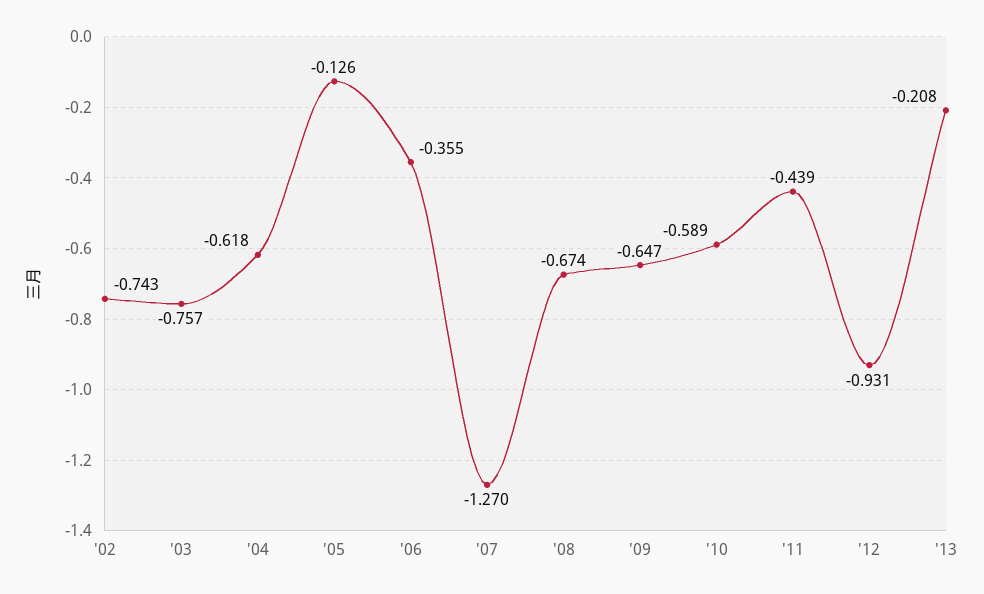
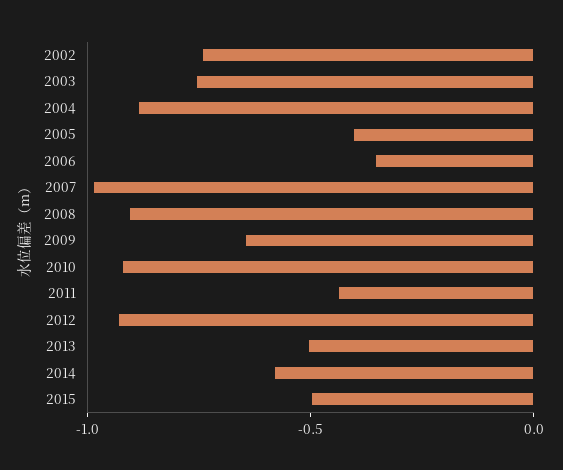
'04: -0.618 -> -0.9
'05: -0.126 -> -0.4
'07: -1.27 -> -1
'08: -0.674 -> -0.9
'10: -0.589 -> -0.9
'13: -0.208 -> -0.5
2014: none -> -0.6
2015: none -> -0.5

